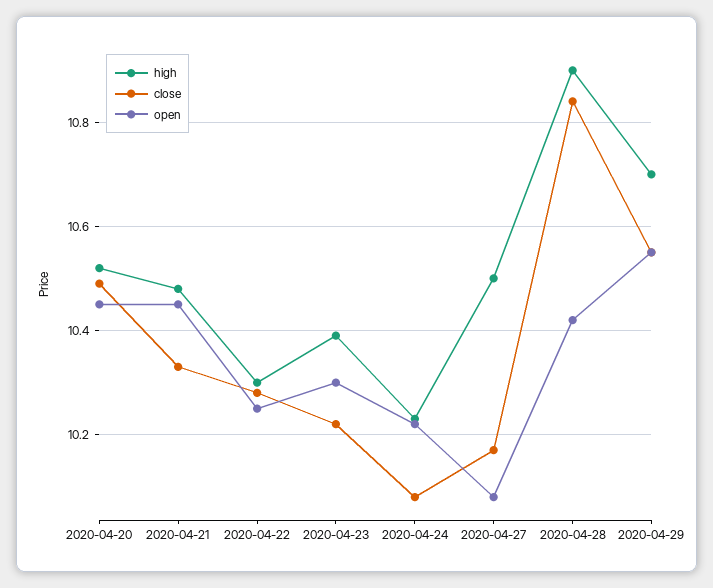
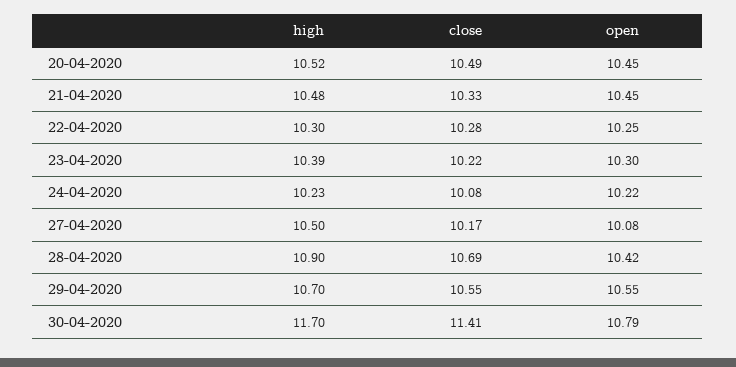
close, 2020-04-28: 10.85 -> 10.69
high, 30-04-2020: none -> 11.7
close, 30-04-2020: none -> 11.41
open, 30-04-2020: none -> 10.79

